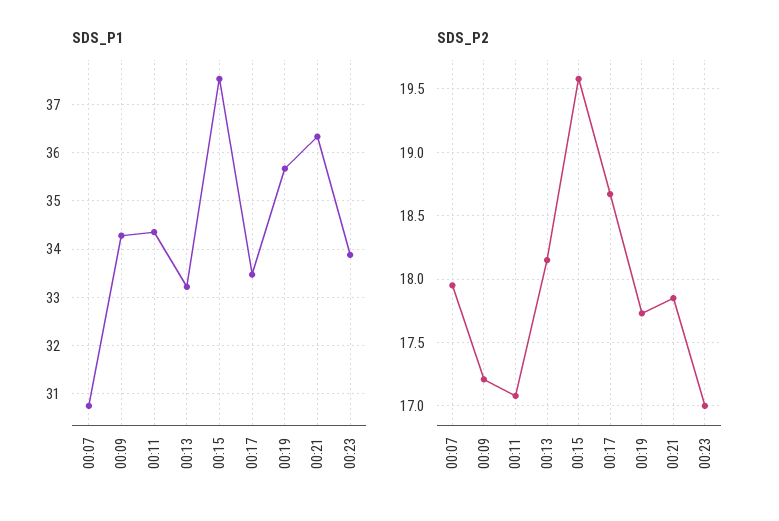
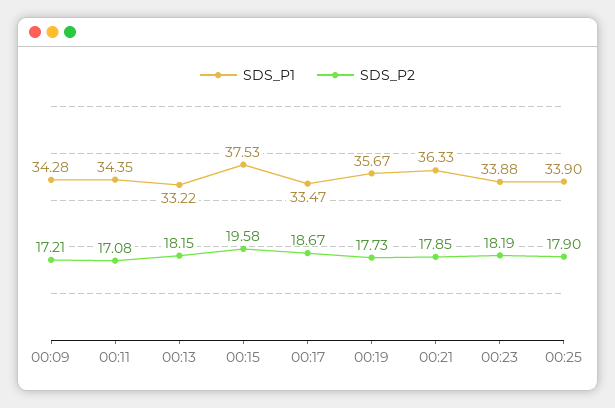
SDS_P1, 00:07: 30.8 -> none
SDS_P2, 00:07: 17.95 -> none
SDS_P2, 00:23: 17 -> 18.19
SDS_P1, 00:25: none -> 33.9
SDS_P2, 00:25: none -> 17.9

